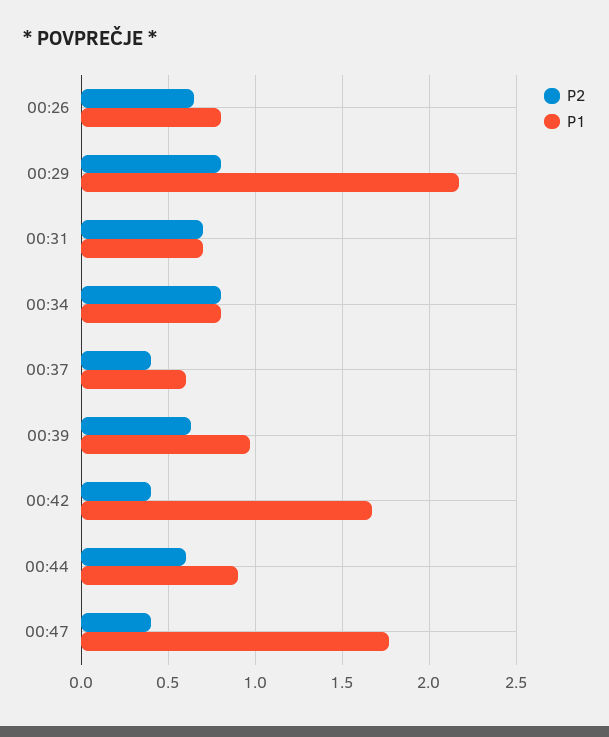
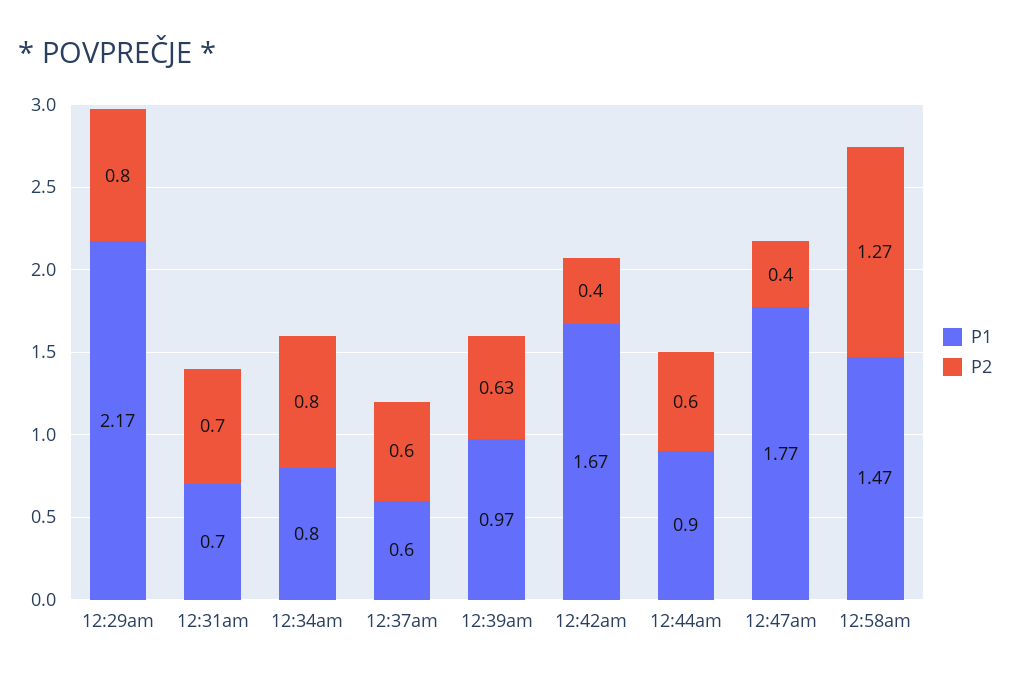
P2, 00:26: 0.65 -> none
P1, 00:26: 0.8 -> none
P2, 00:37: 0.4 -> 0.6
P1, 12:58am: none -> 1.47
P2, 12:58am: none -> 1.27

